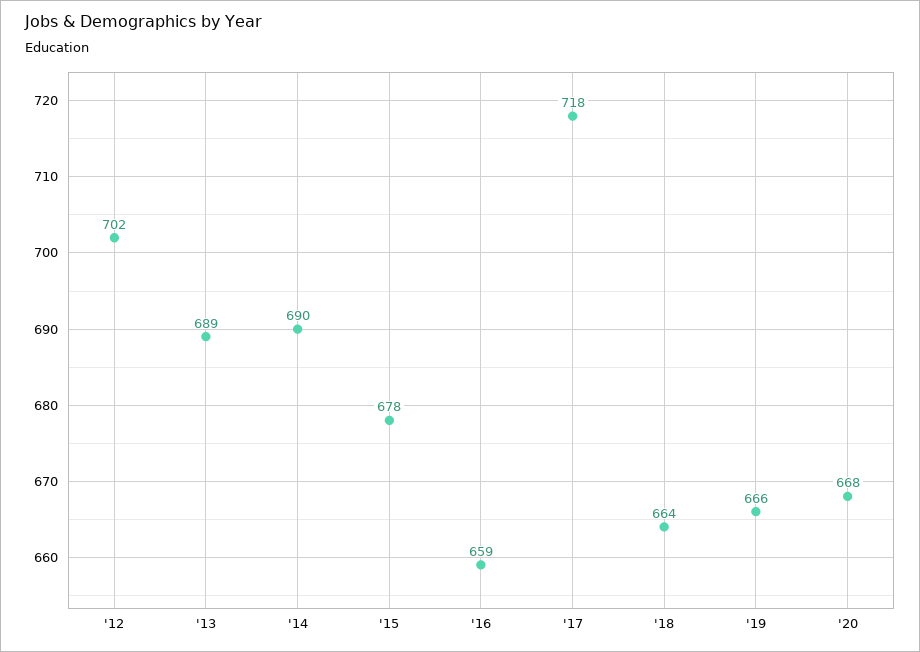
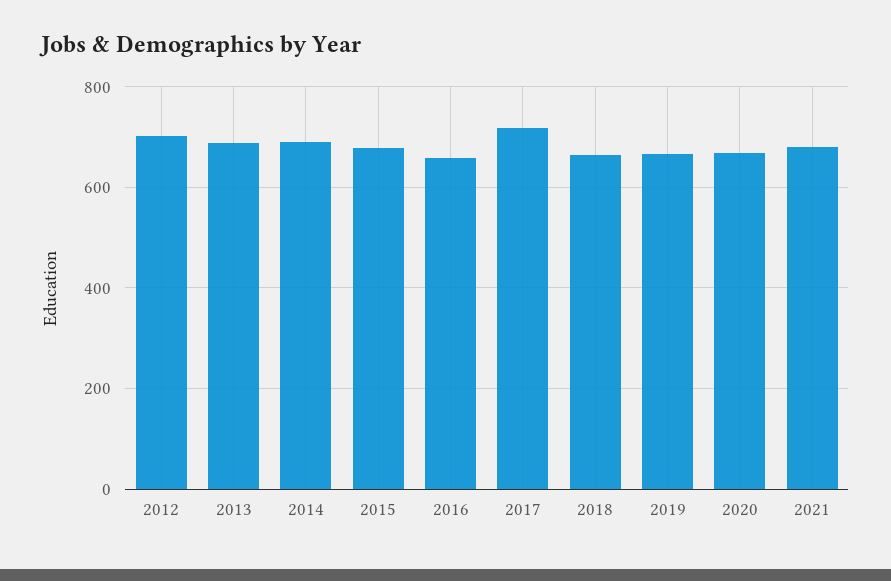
2021: none -> 680

